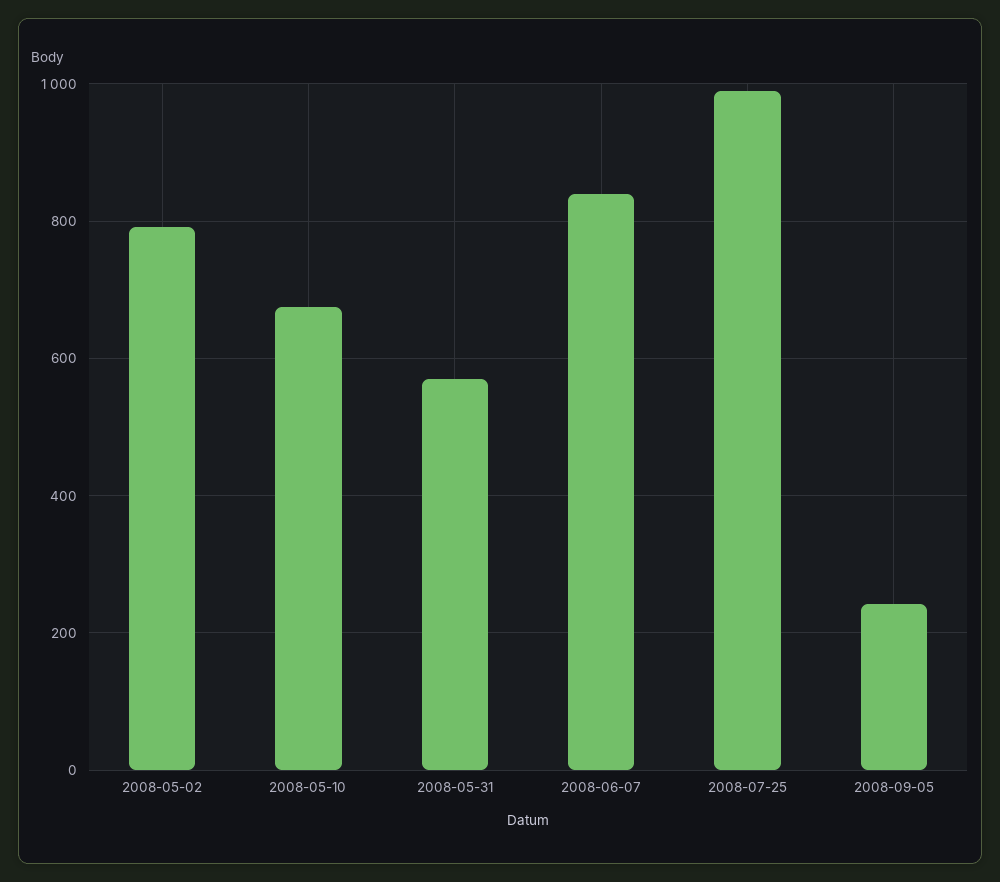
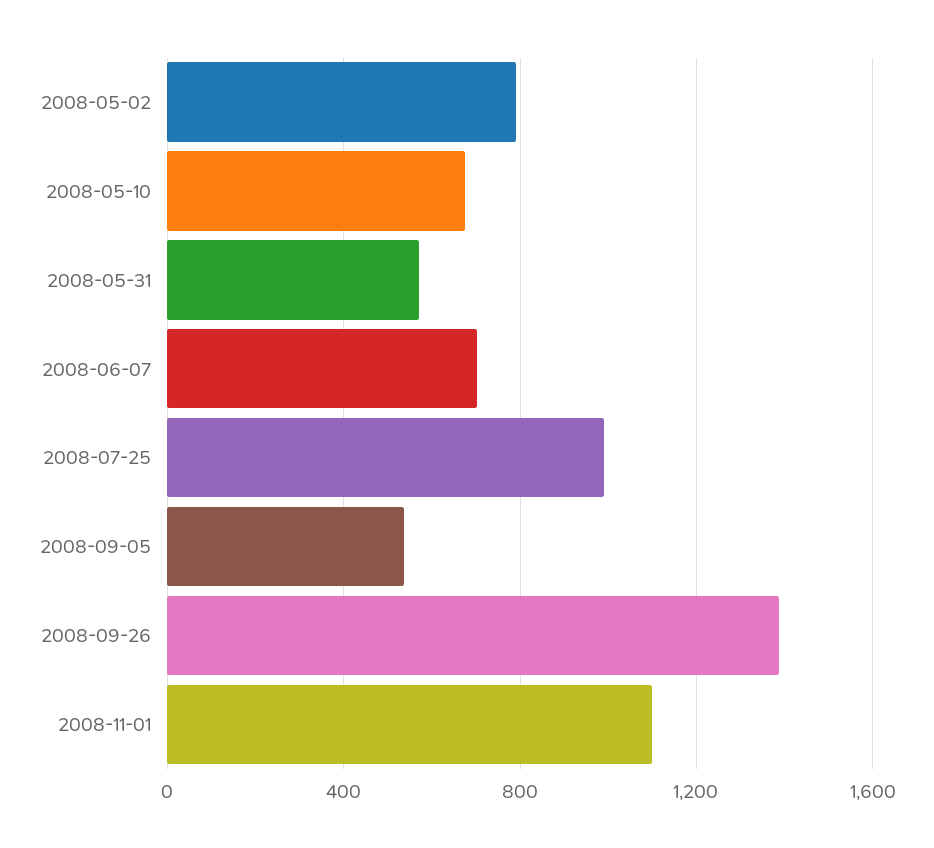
2008-06-07: 840 -> 700
2008-09-05: 240 -> 550
2008-09-26: none -> 1400
2008-11-01: none -> 1100

